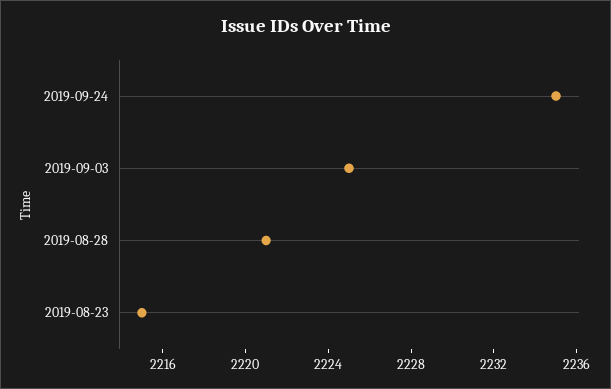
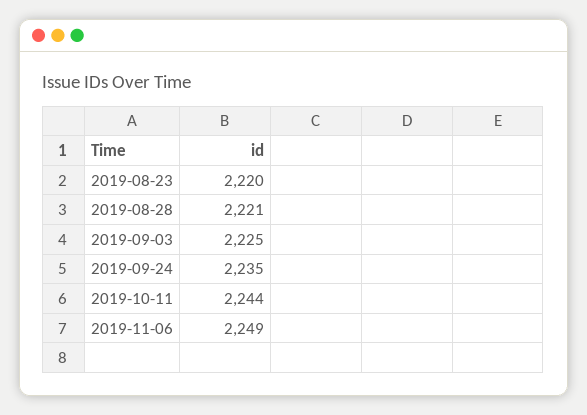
2019-08-23: 2215 -> 2220
2019-10-11: none -> 2244
2019-11-06: none -> 2249

